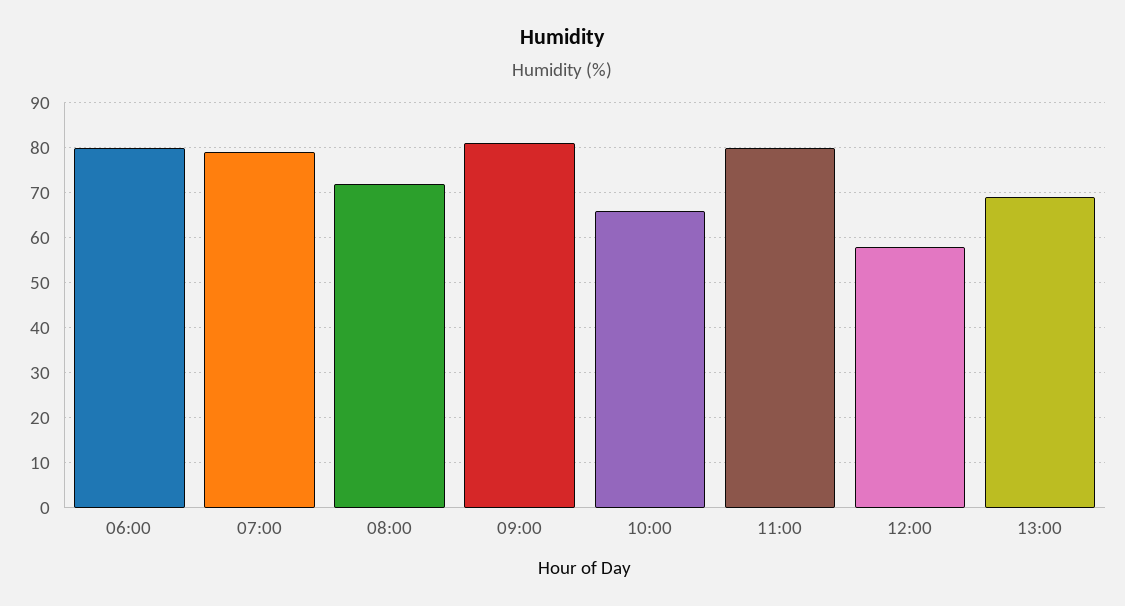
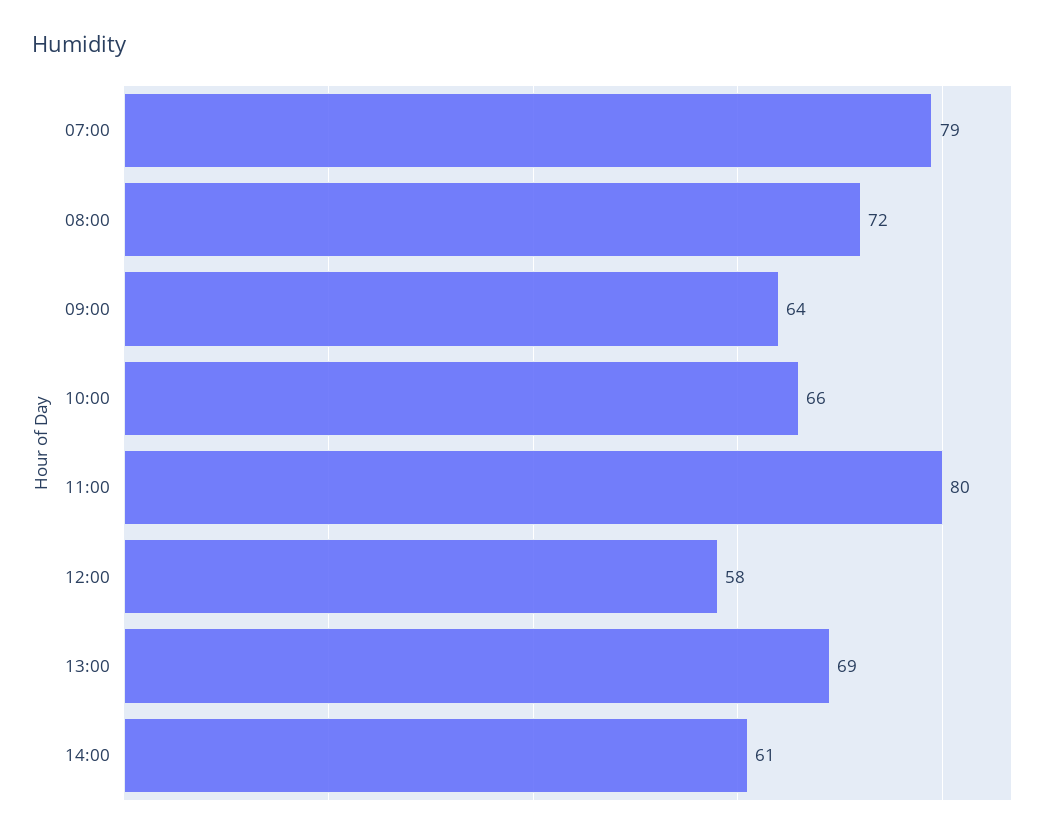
06:00: 80 -> none
09:00: 80 -> 64
14:00: none -> 61

